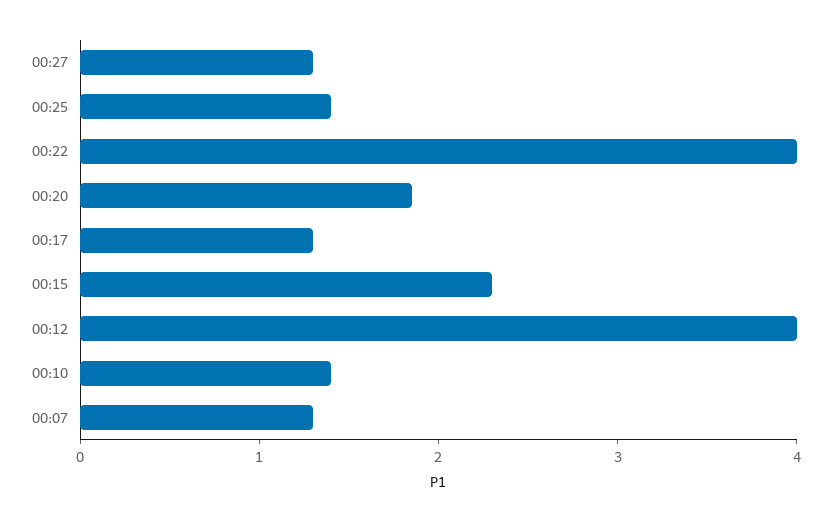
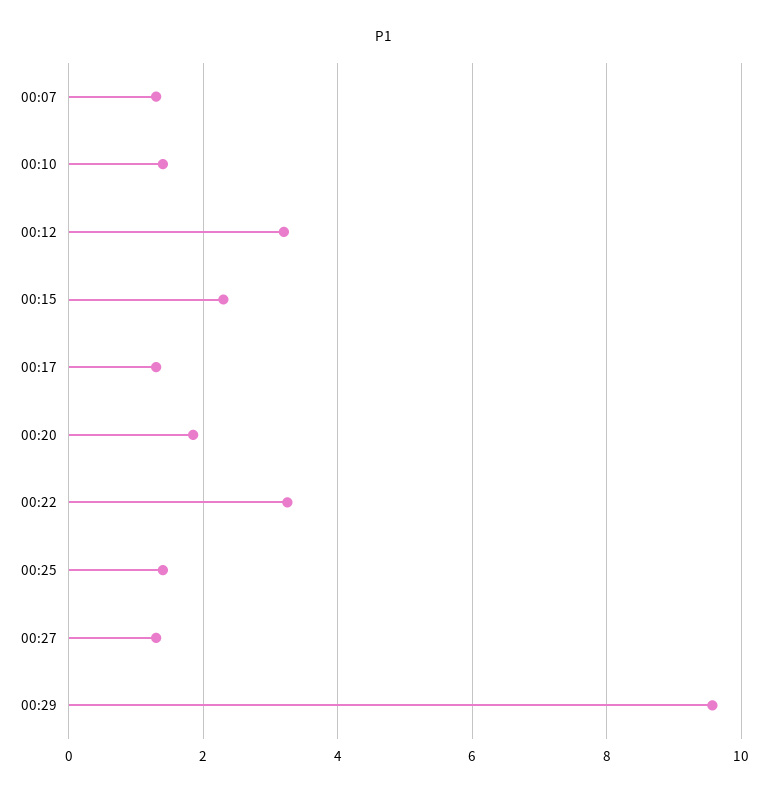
00:22: 4 -> 3.2
00:12: 4 -> 3.2
00:29: none -> 9.6

